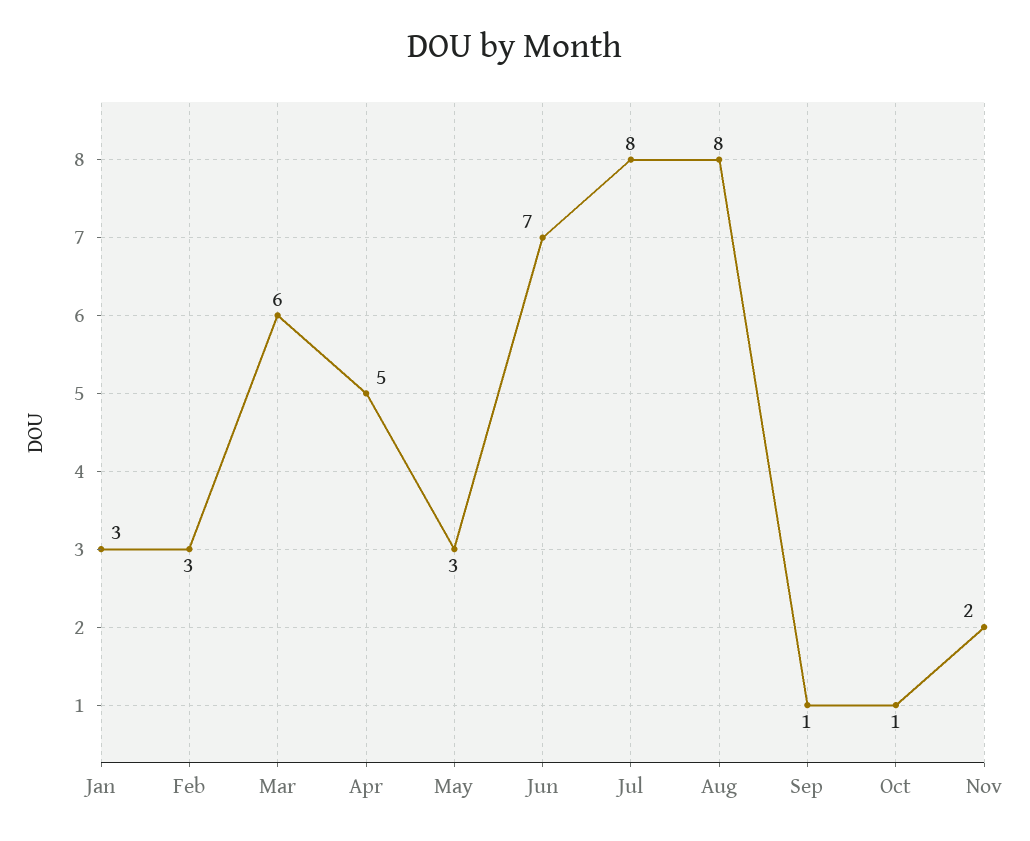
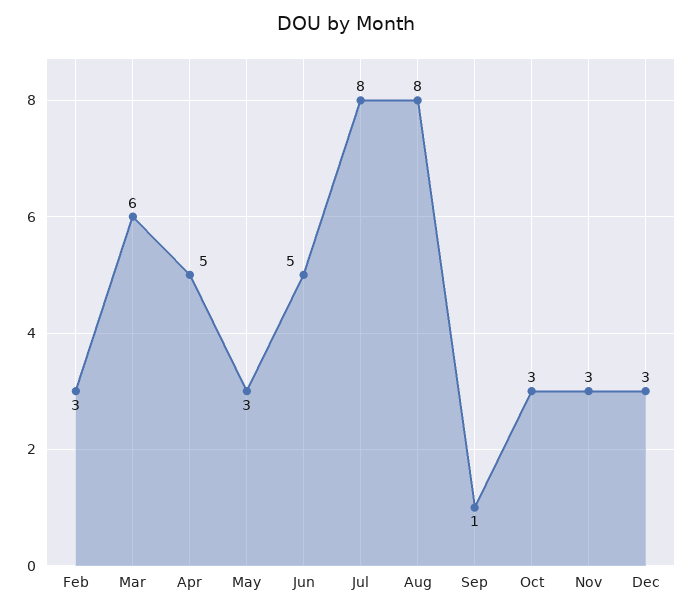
Jan: 3 -> none
Jun: 7 -> 5
Oct: 1 -> 3
Nov: 2 -> 3
Dec: none -> 3

